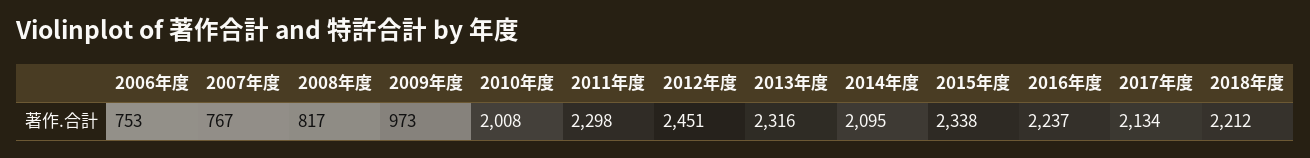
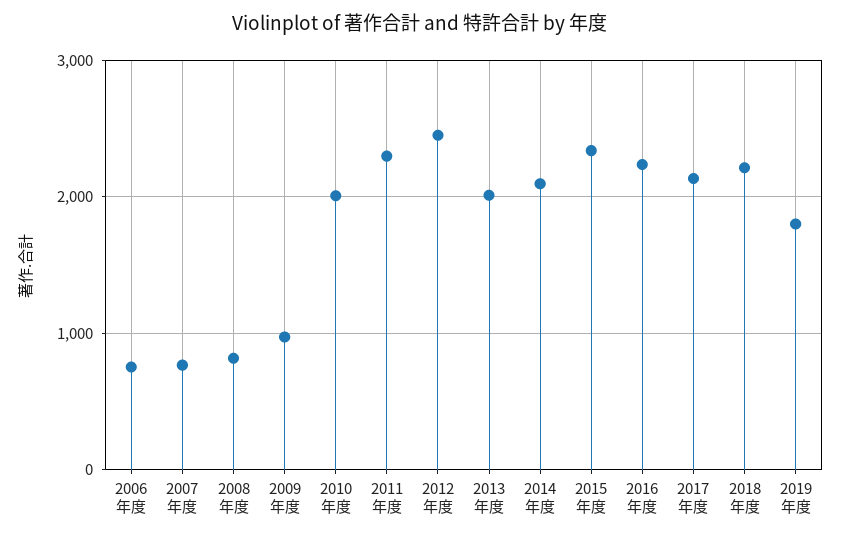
2013年度: 2316 -> 2000
2019年度: none -> 1800

